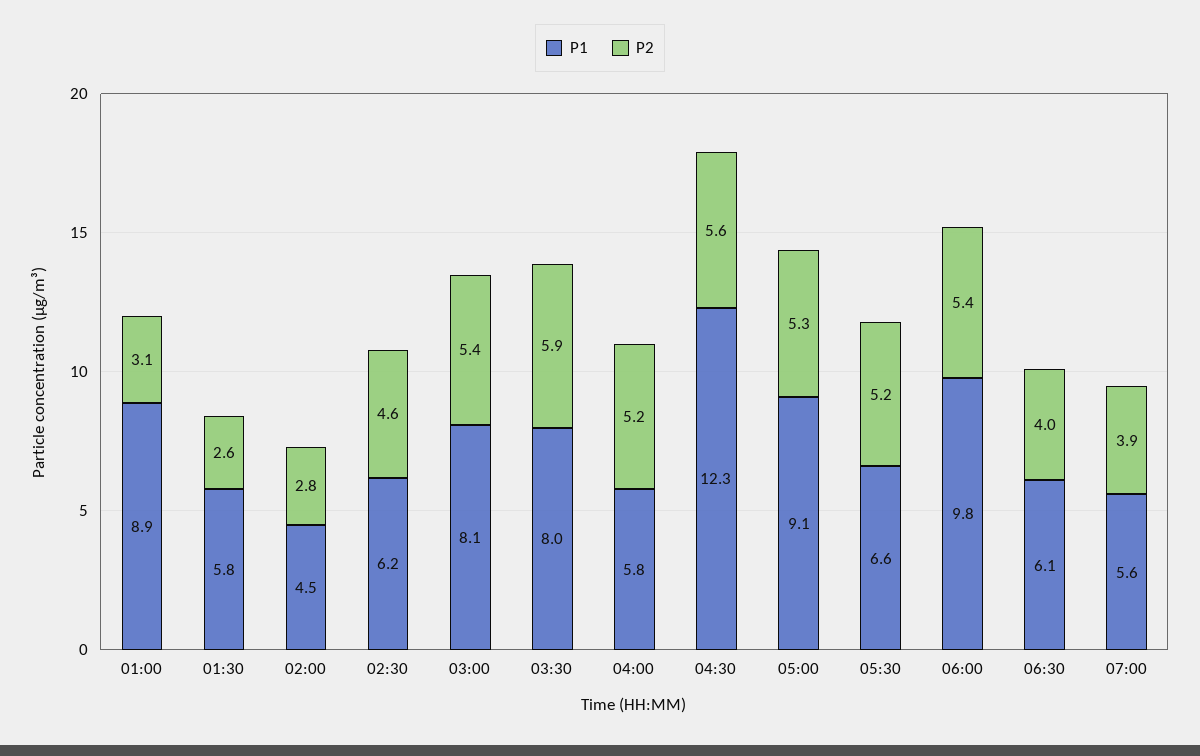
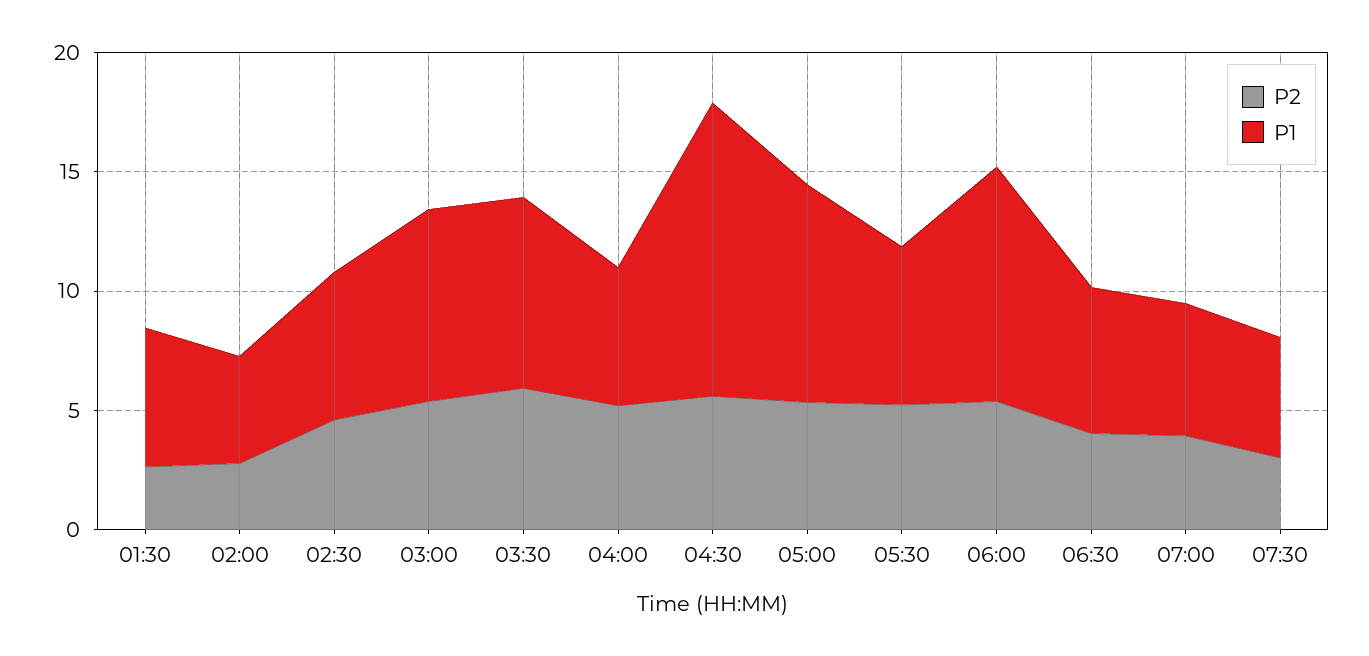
P1, 01:00: 8.9 -> none
P2, 01:00: 3.1 -> none
P2, 07:30: none -> 3
P1, 07:30: none -> 5

